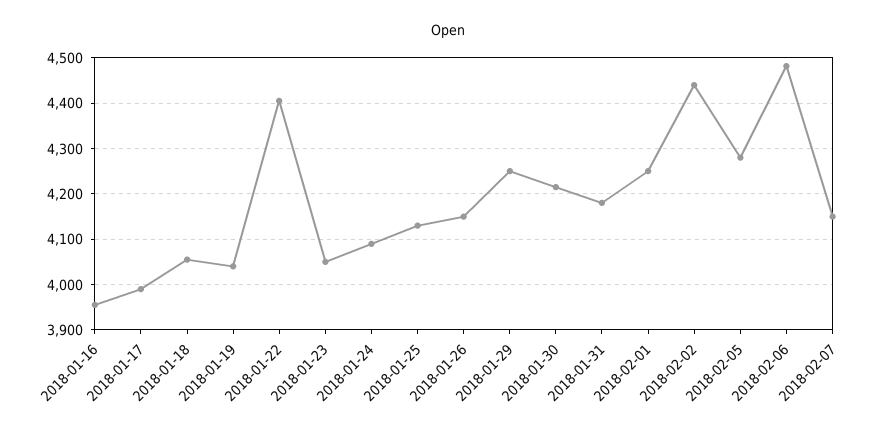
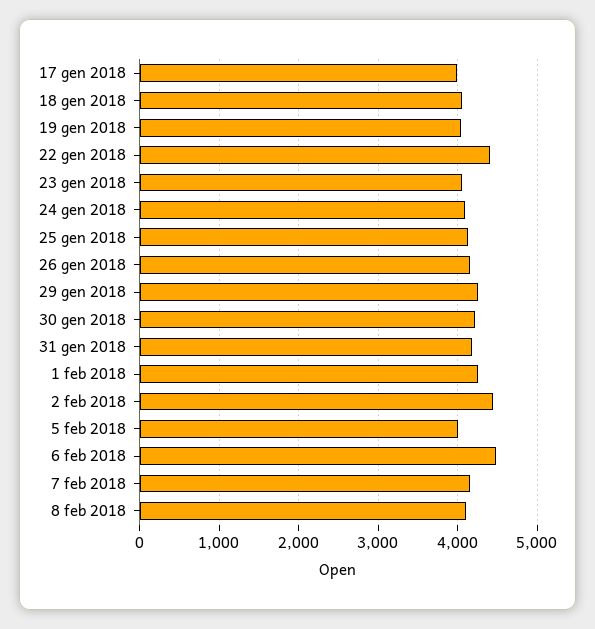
2018-01-16: 3960 -> none
2018-02-05: 4280 -> 4000
8 feb 2018: none -> 4100

